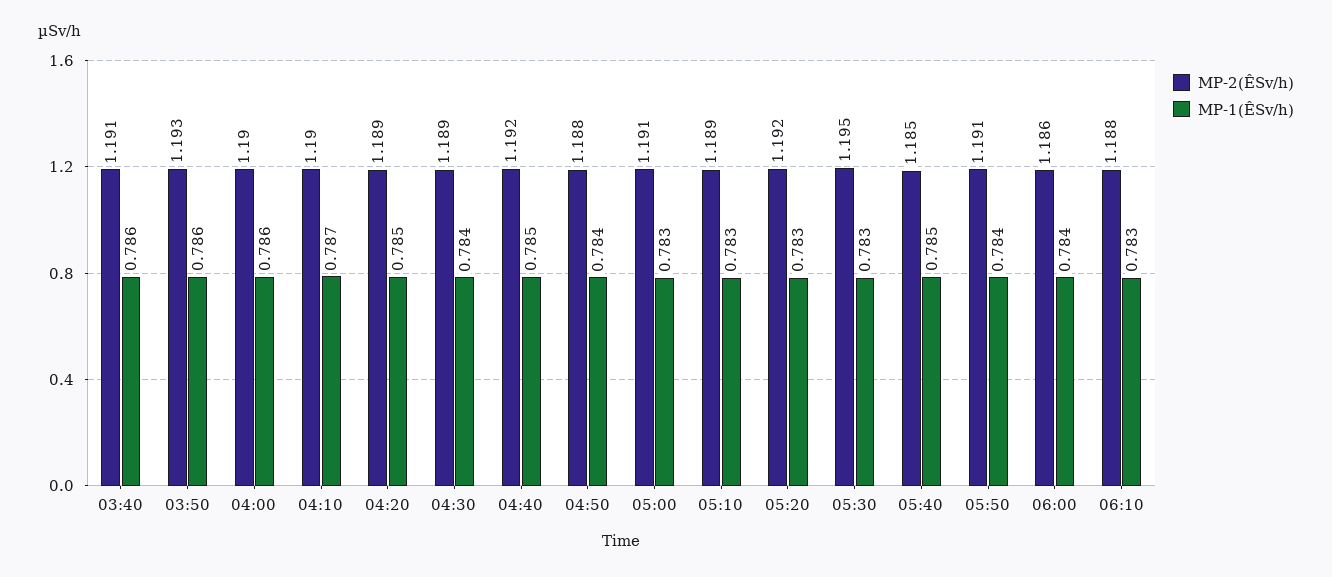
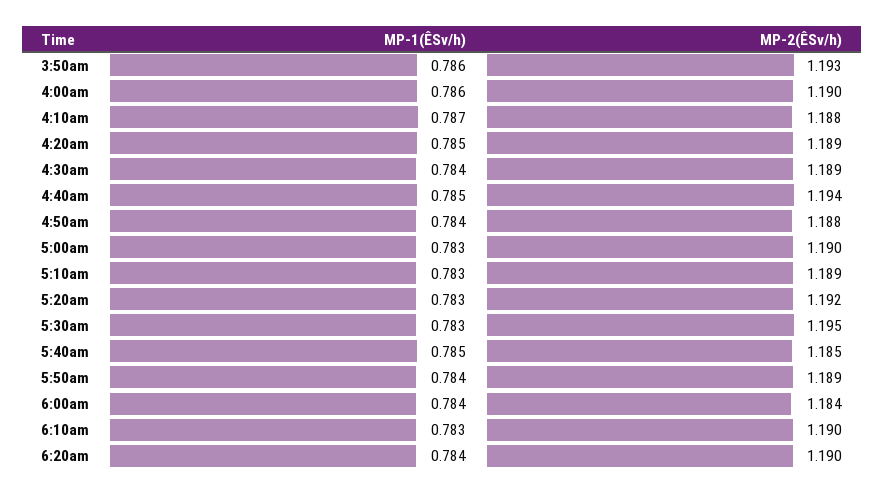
MP-2(ÊSv/h), 03:40: 1.191 -> none
MP-1(ÊSv/h), 03:40: 0.786 -> none
MP-2(ÊSv/h), 04:10: 1.19 -> 1.188
MP-2(ÊSv/h), 04:40: 1.192 -> 1.194
MP-2(ÊSv/h), 05:00: 1.191 -> 1.19
MP-2(ÊSv/h), 05:50: 1.191 -> 1.189
MP-2(ÊSv/h), 06:00: 1.186 -> 1.184
MP-2(ÊSv/h), 06:10: 1.188 -> 1.19
MP-1(ÊSv/h), 6:20am: none -> 0.784
MP-2(ÊSv/h), 6:20am: none -> 1.19

